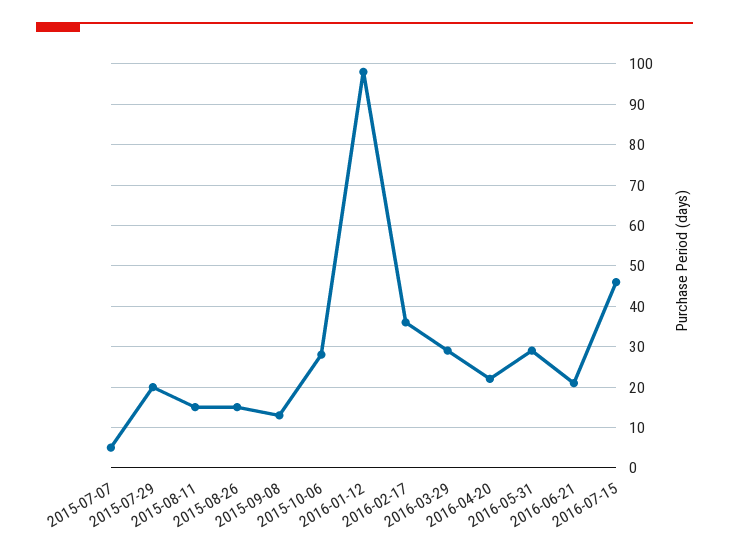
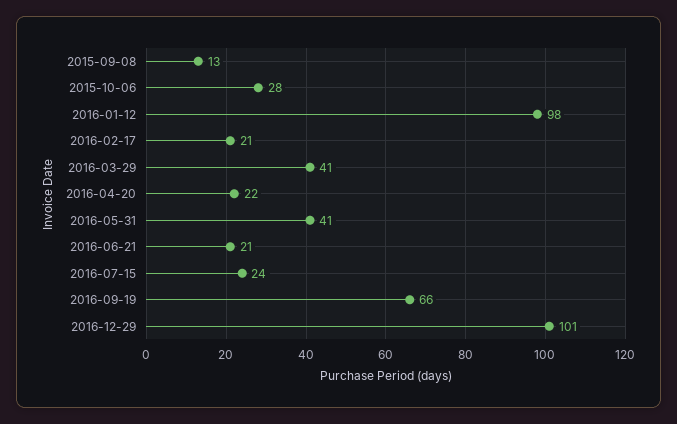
2015-07-07: 5 -> none
2015-07-29: 20 -> none
2015-08-11: 15 -> none
2015-08-26: 15 -> none
2016-02-17: 35 -> 21
2016-03-29: 30 -> 41
2016-05-31: 30 -> 41
2016-07-15: 45 -> 24
2016-09-19: none -> 66
2016-12-29: none -> 101

